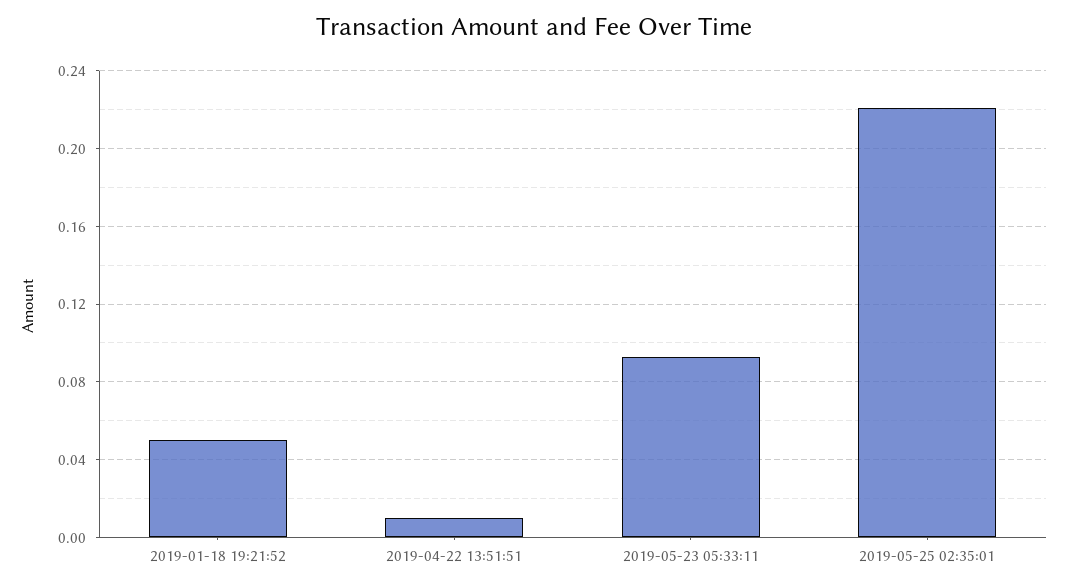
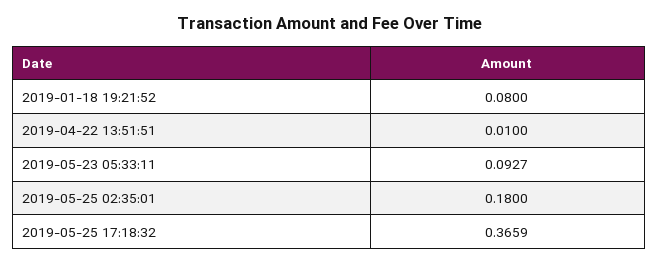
2019-01-18 19:21:52: 0.05 -> 0.08
2019-05-25 02:35:01: 0.22 -> 0.18
2019-05-25 17:18:32: none -> 0.3659

